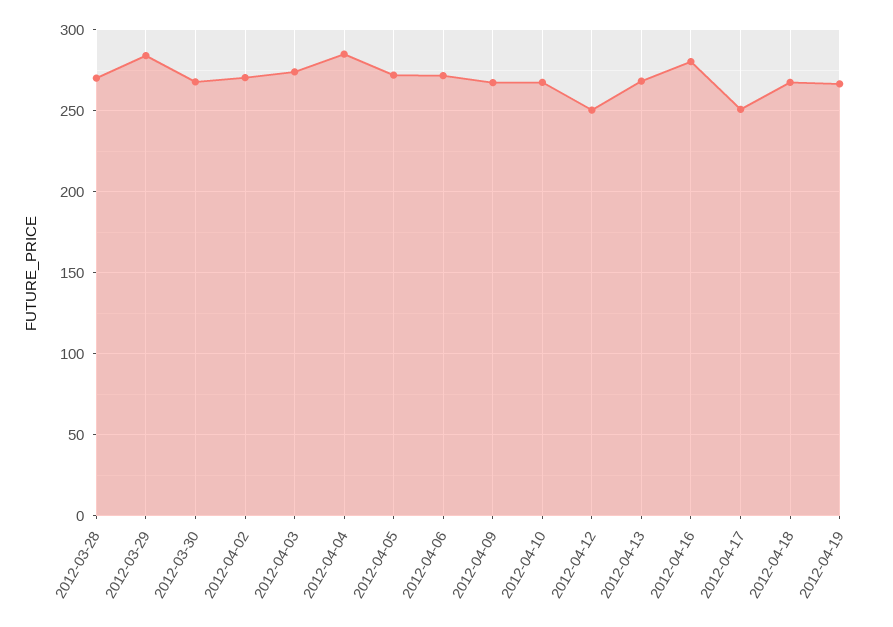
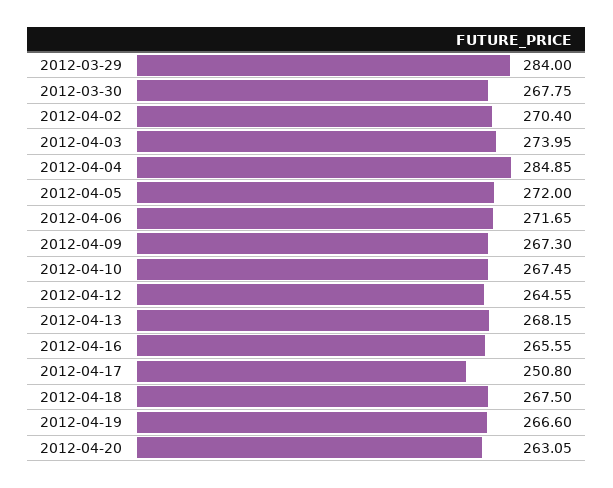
2012-03-28: 270 -> none
2012-04-12: 250 -> 264.55
2012-04-16: 280 -> 265.55
2012-04-20: none -> 263.05

